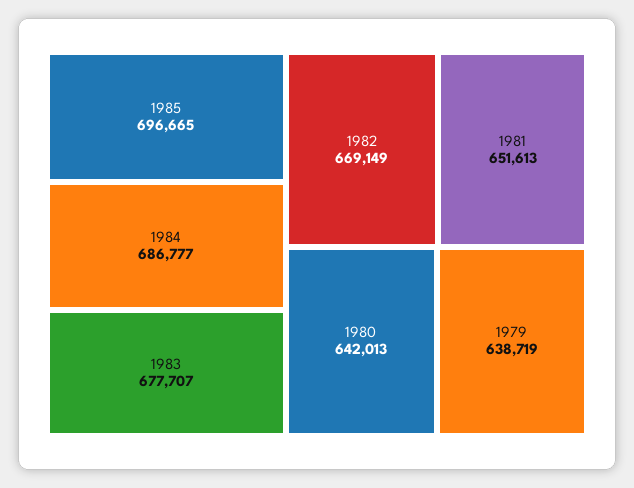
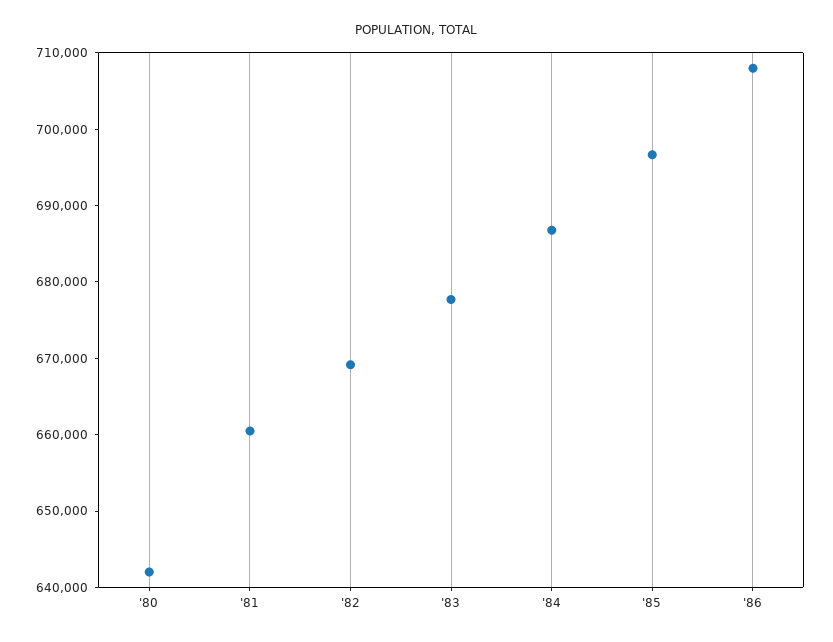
1981: 651613 -> 660000
1979: 638719 -> none
'86: none -> 708000

